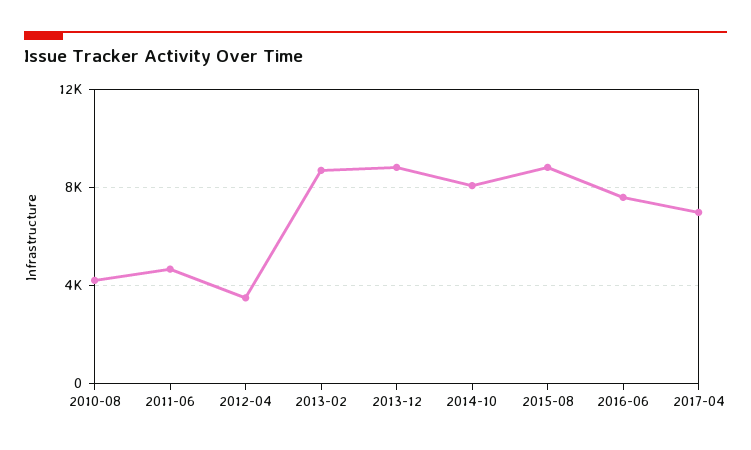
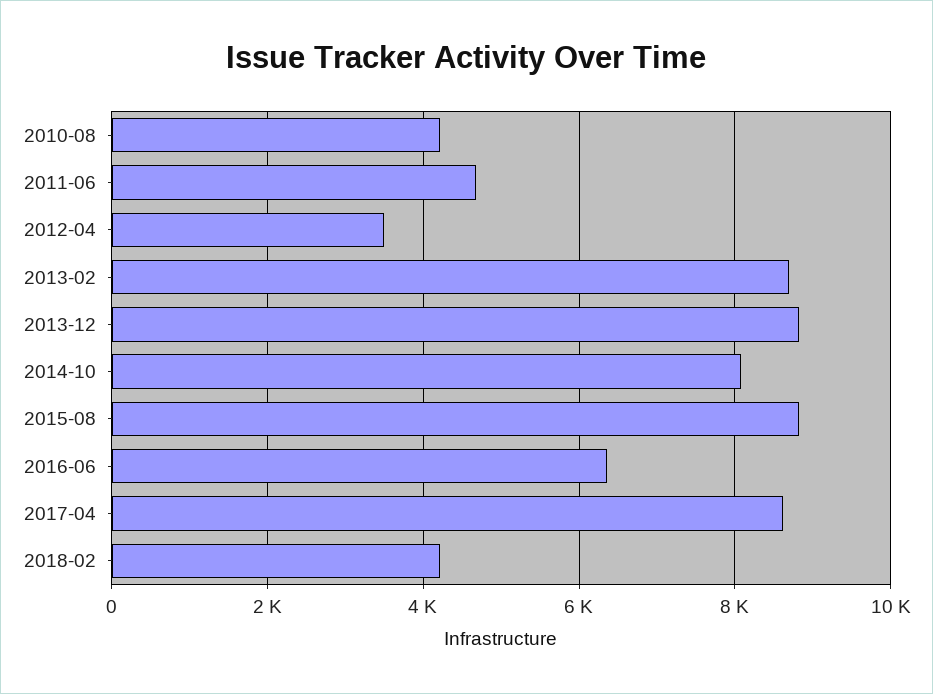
2016-06: 7500 -> 6400
2017-04: 7000 -> 8600
2018-02: none -> 4200

